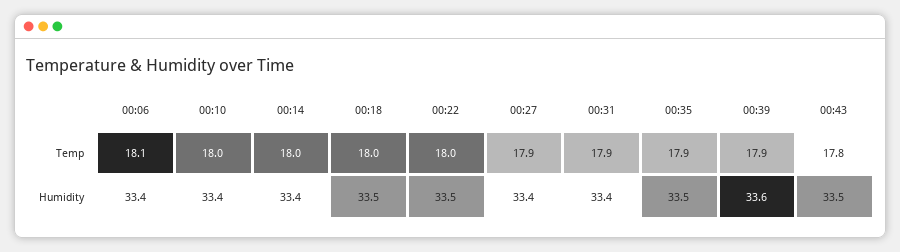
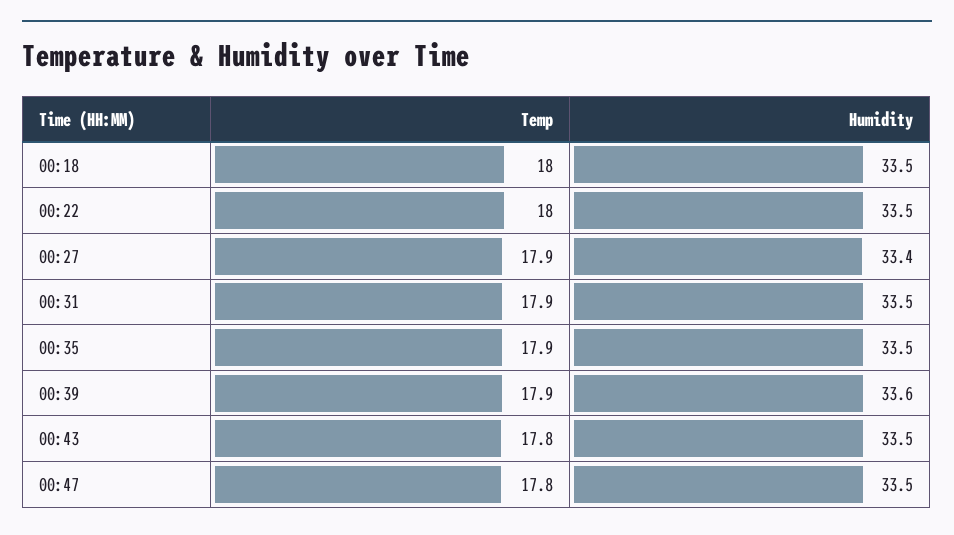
00:06, Temp: 18.1 -> none
00:10, Temp: 18 -> none
00:14, Temp: 18 -> none
00:06, Humidity: 33.4 -> none
00:10, Humidity: 33.4 -> none
00:14, Humidity: 33.4 -> none
00:31, Humidity: 33.4 -> 33.5
00:47, Temp: none -> 17.8
00:47, Humidity: none -> 33.5

